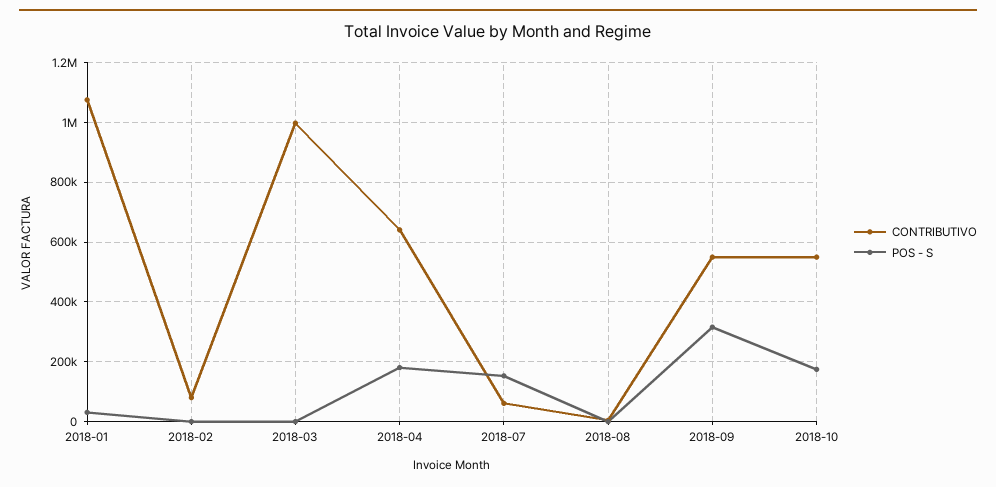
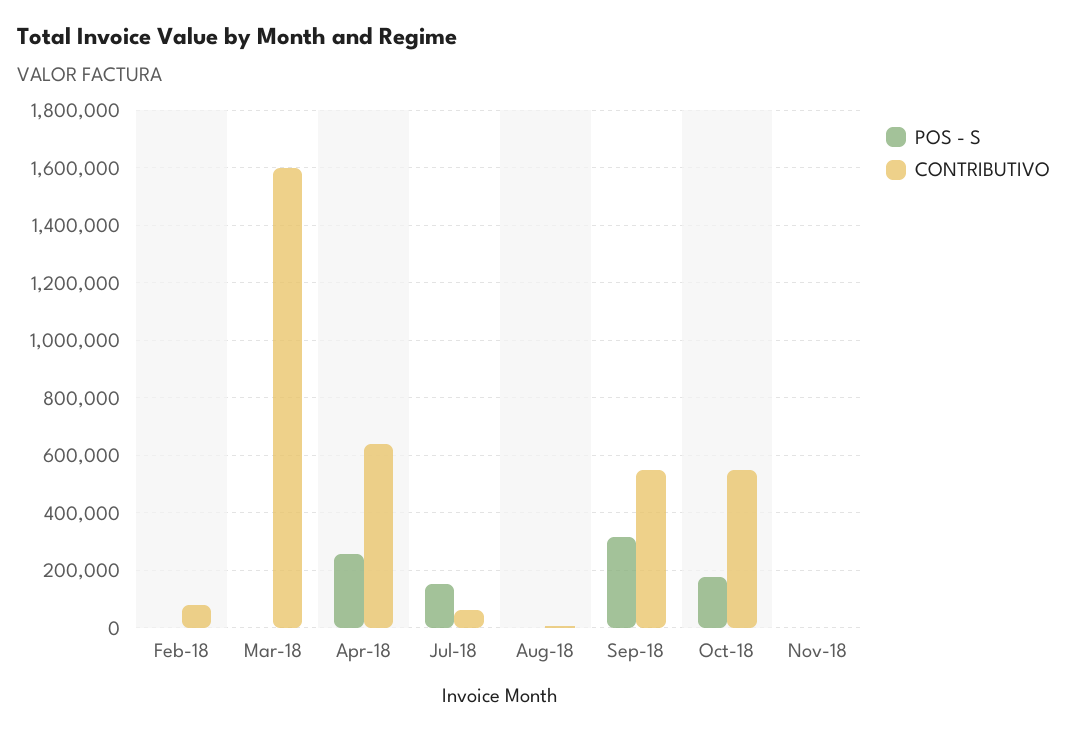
CONTRIBUTIVO, 2018-01: 1075000 -> none
POS - S, 2018-01: 25000 -> none
CONTRIBUTIVO, 2018-03: 1000000 -> 1600000
POS - S, 2018-04: 175000 -> 250000
POS - S, Nov-18: none -> 0
CONTRIBUTIVO, Nov-18: none -> 0

